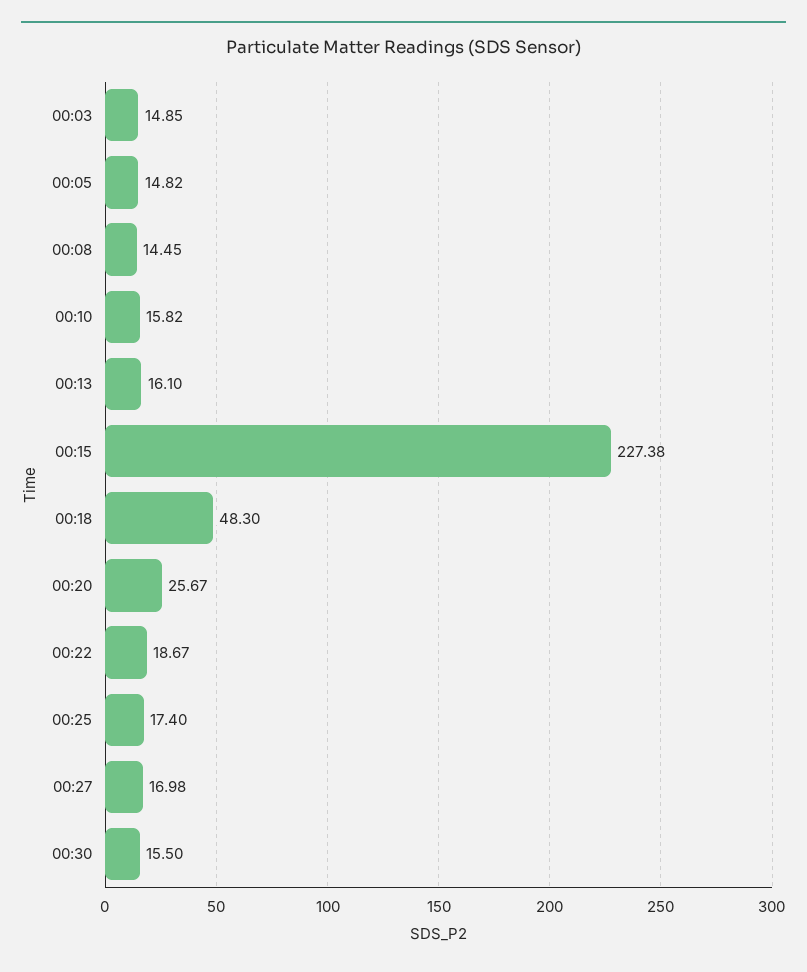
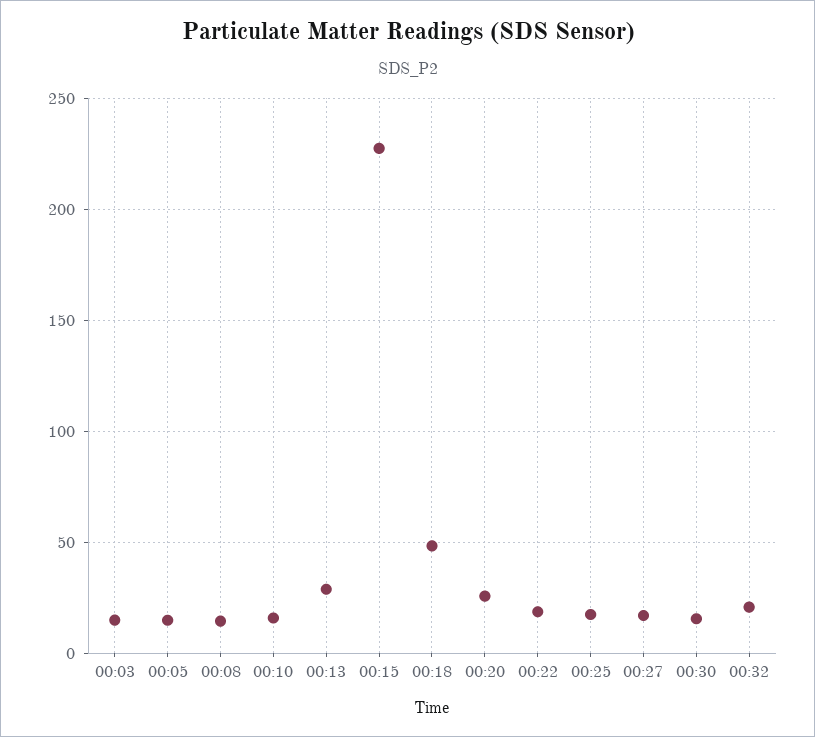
00:13: 16.1 -> 30
00:32: none -> 20

